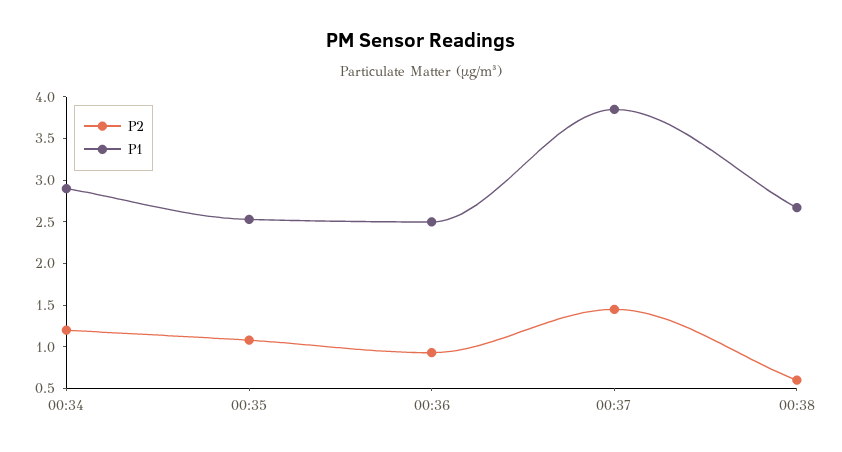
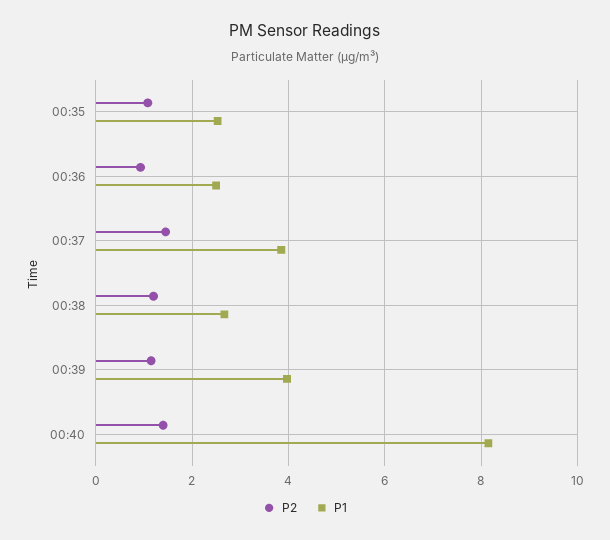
P2, 00:34: 1.2 -> none
P1, 00:34: 2.9 -> none
P2, 00:38: 0.6 -> 1.2
P2, 00:39: none -> 1.2
P1, 00:39: none -> 4
P2, 00:40: none -> 1.4
P1, 00:40: none -> 8.2

